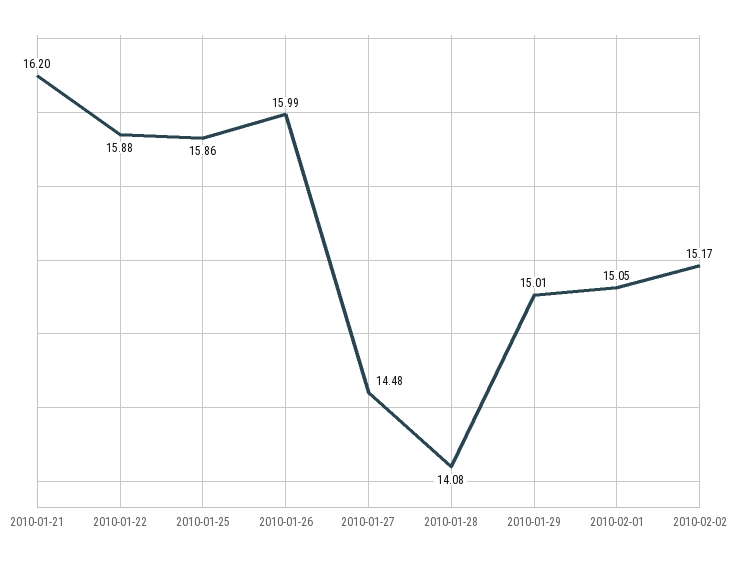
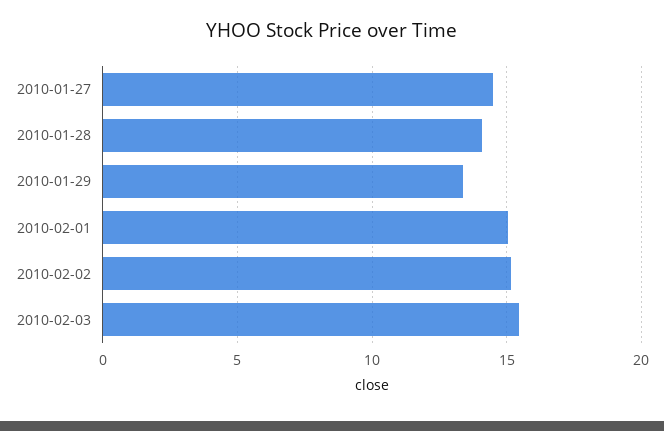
2010-01-21: 16.2 -> none
2010-01-22: 15.88 -> none
2010-01-25: 15.86 -> none
2010-01-26: 15.99 -> none
2010-01-29: 15.01 -> 13.5
2010-02-03: none -> 15.5

